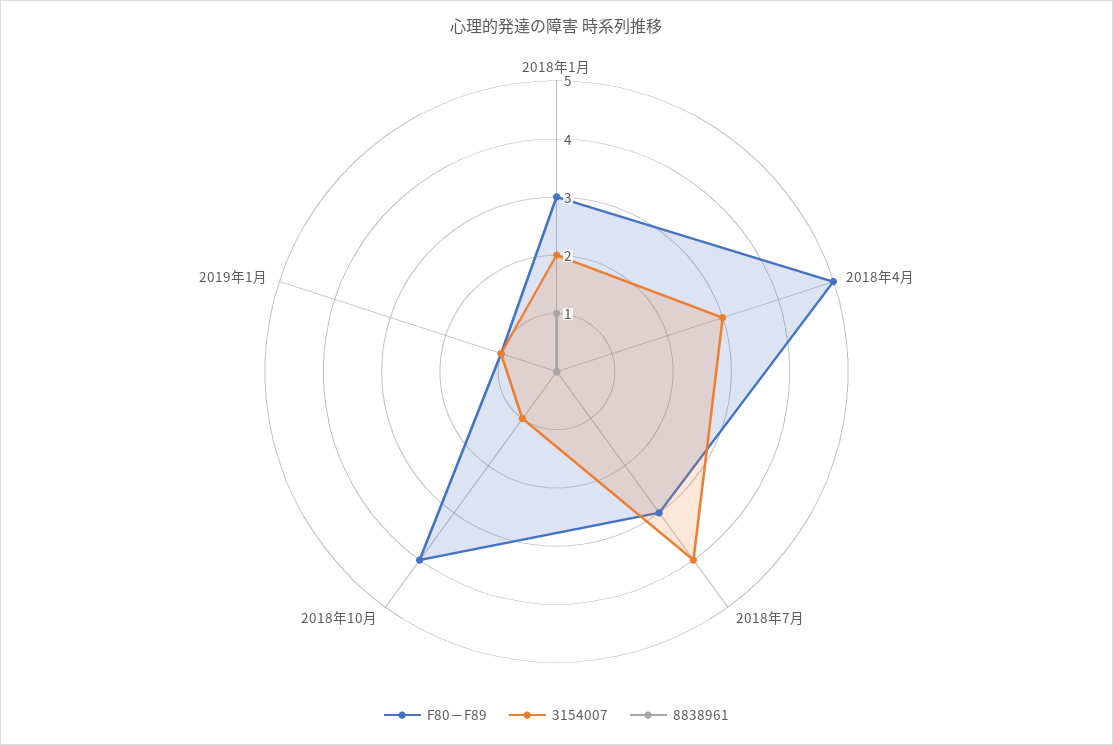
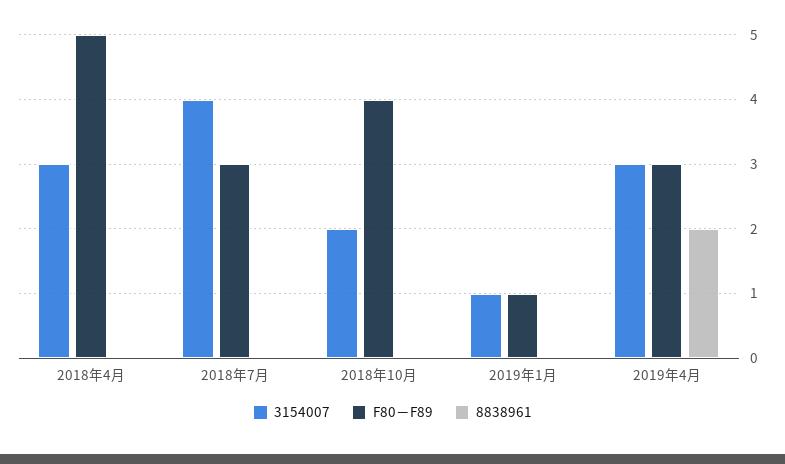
F80－F89, 2018年1月: 3 -> none
3154007, 2018年1月: 2 -> none
8838961, 2018年1月: 1 -> none
3154007, 2018年10月: 1 -> 2
3154007, 2019年4月: none -> 3
F80－F89, 2019年4月: none -> 3
8838961, 2019年4月: none -> 2

